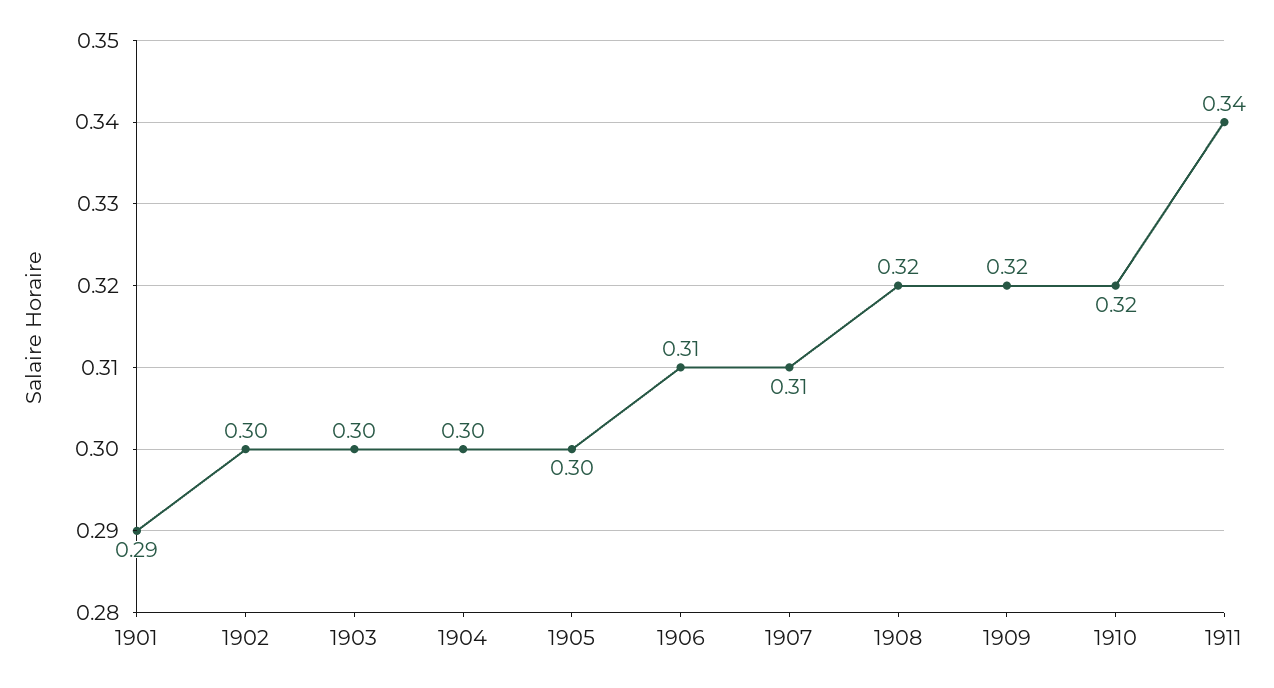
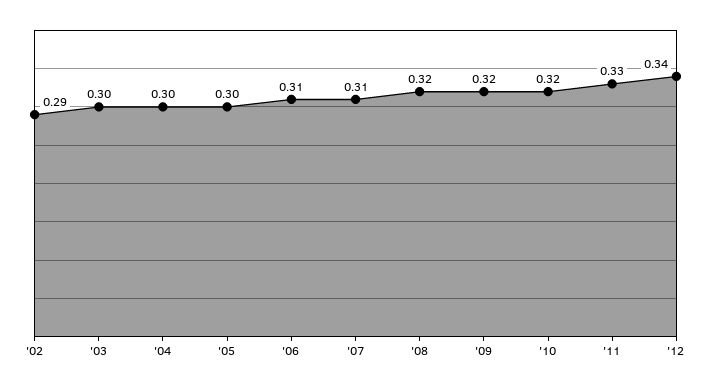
1901: 0.29 -> none
1902: 0.3 -> 0.29
1911: 0.34 -> 0.33
'12: none -> 0.34

